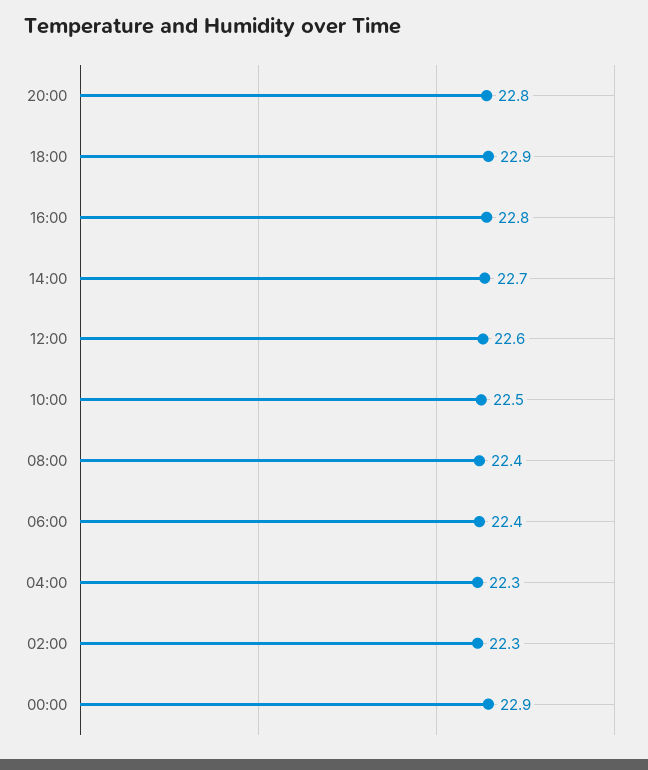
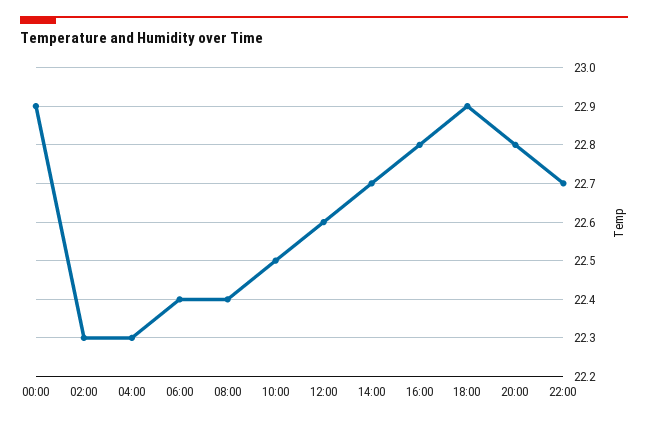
22:00: none -> 22.7

